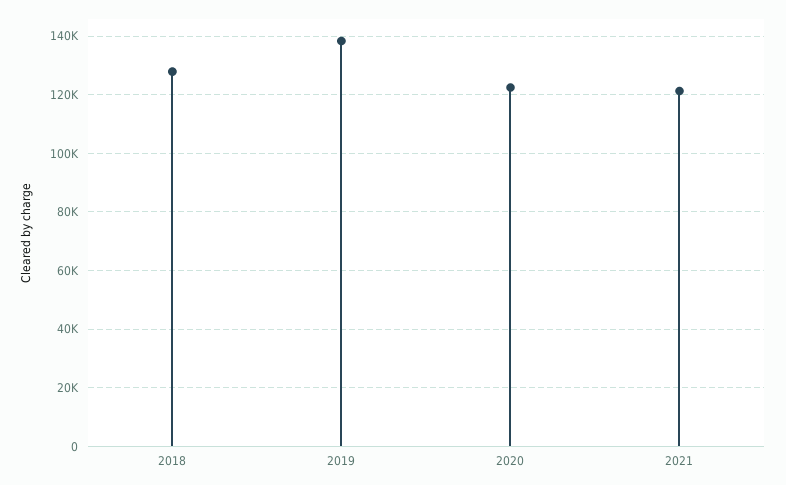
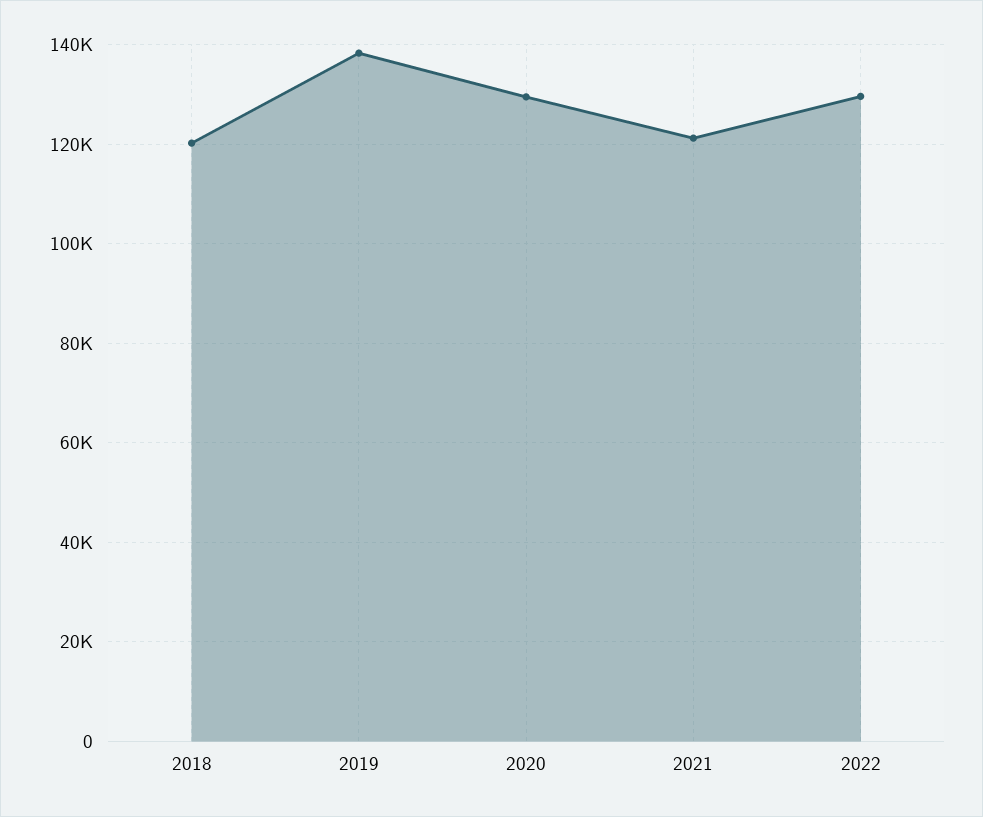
2018: 127500 -> 120000
2020: 122500 -> 130000
2022: none -> 130000

